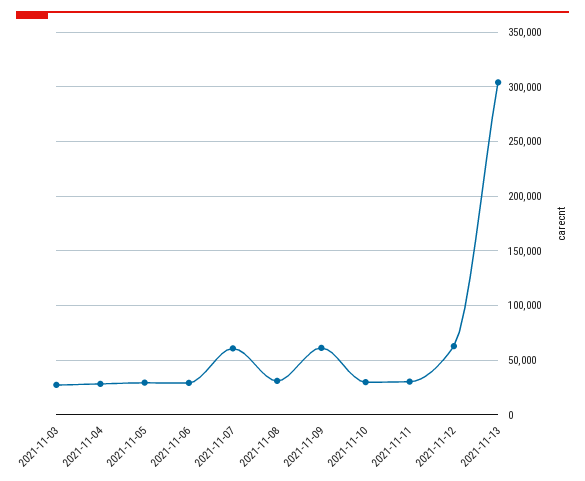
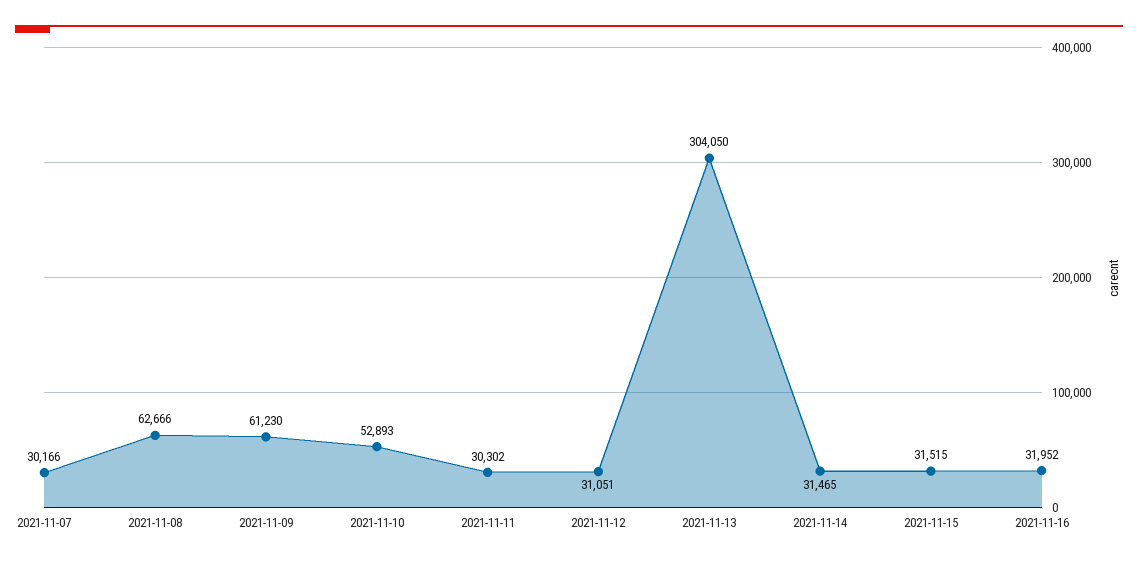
2021-11-03: 30000 -> none
2021-11-04: 30000 -> none
2021-11-05: 30000 -> none
2021-11-06: 30000 -> none
2021-11-07: 60000 -> 30166
2021-11-08: 30000 -> 62666
2021-11-10: 30000 -> 52893
2021-11-12: 60000 -> 31051
2021-11-14: none -> 31465
2021-11-15: none -> 31515
2021-11-16: none -> 31952

